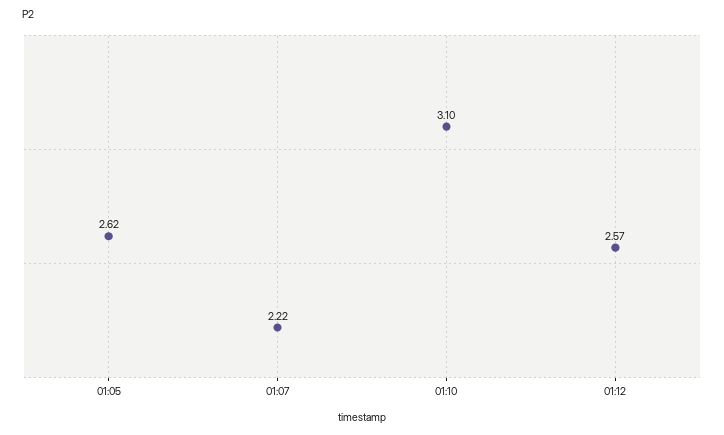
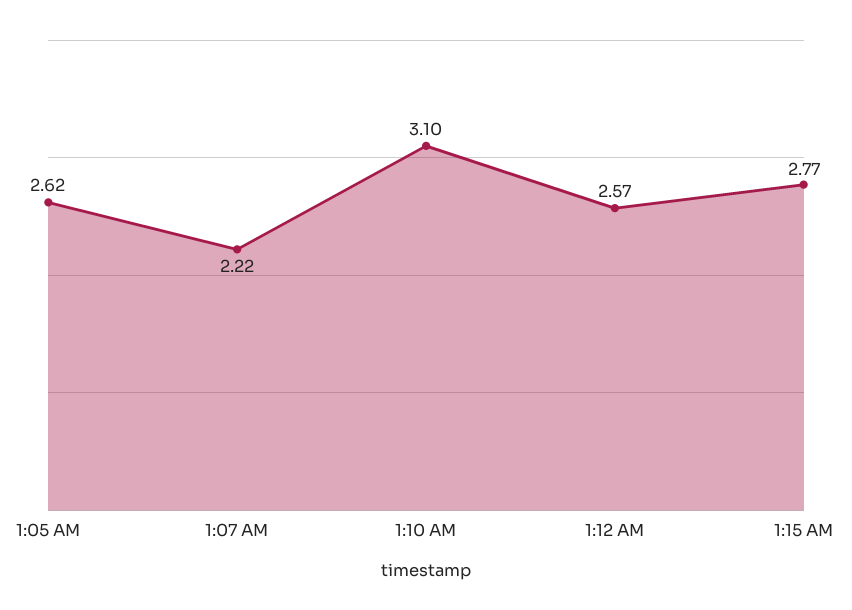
1:15 AM: none -> 2.77

